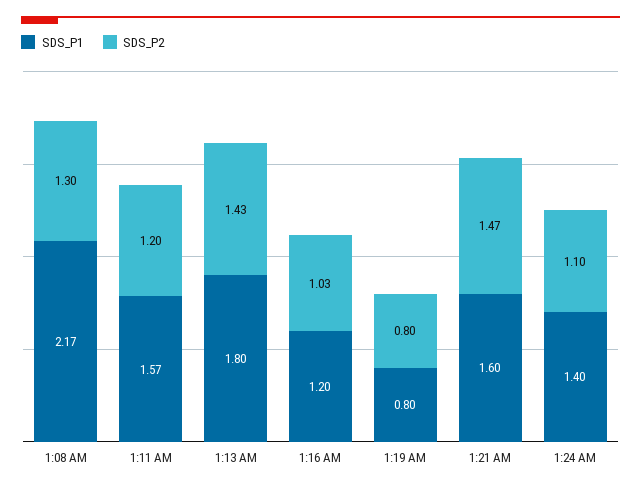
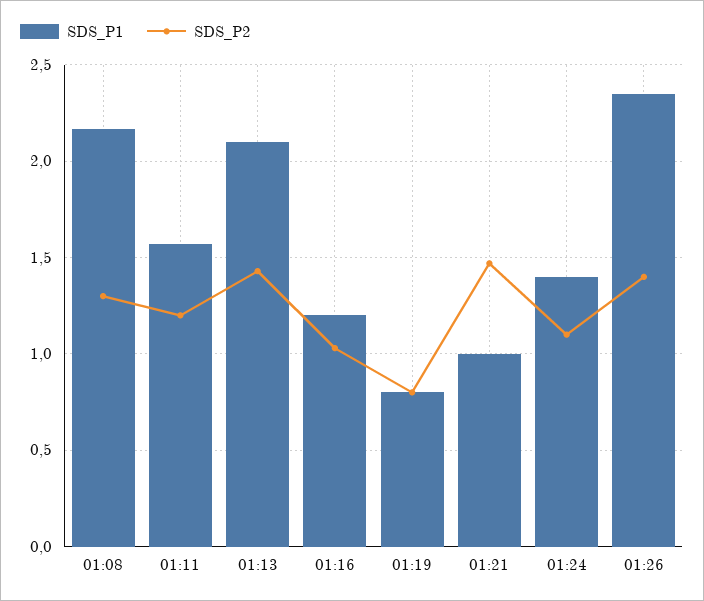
SDS_P1, 1:13 AM: 1.8 -> 2.1
SDS_P1, 1:21 AM: 1.6 -> 1
SDS_P1, 01:26: none -> 2.35
SDS_P2, 01:26: none -> 1.4

